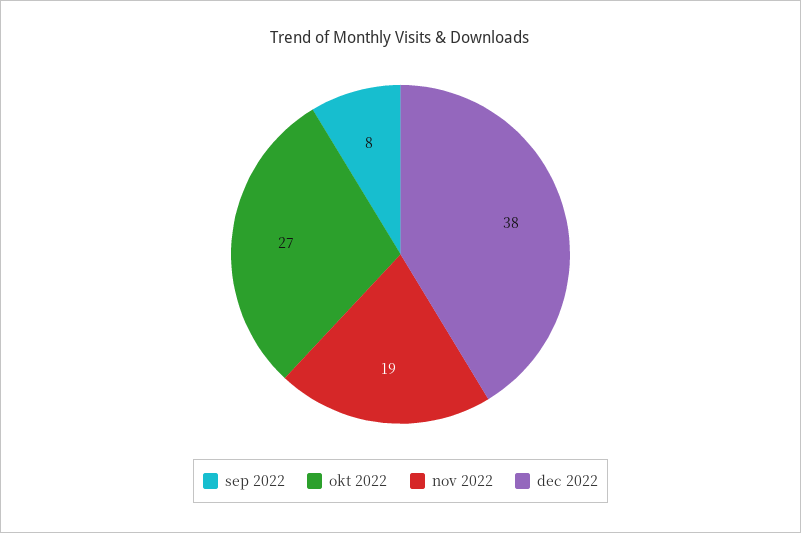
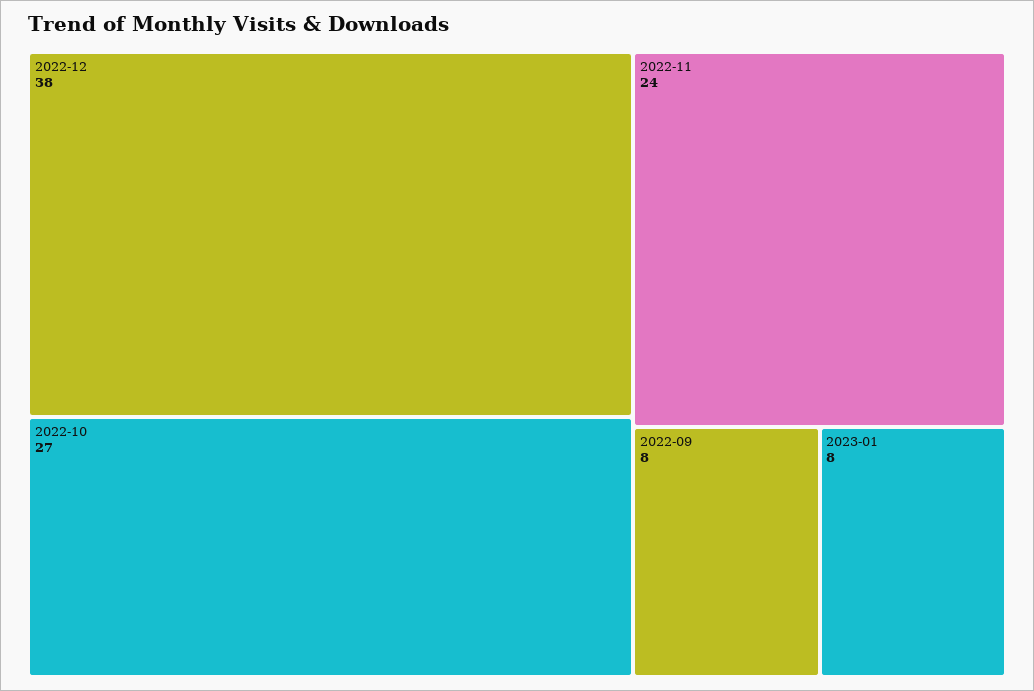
nov 2022: 19 -> 24
2023-01: none -> 8

